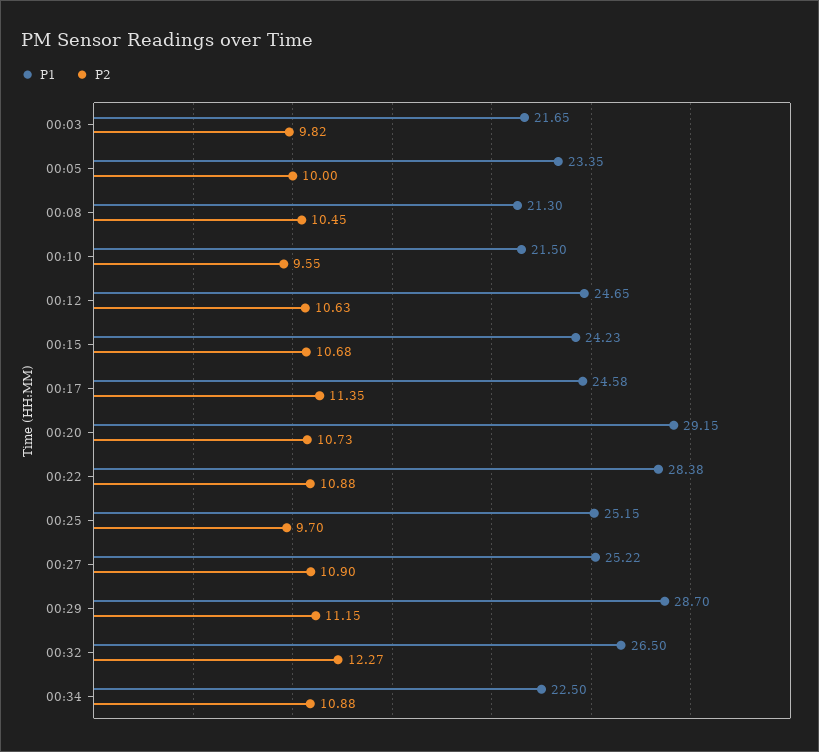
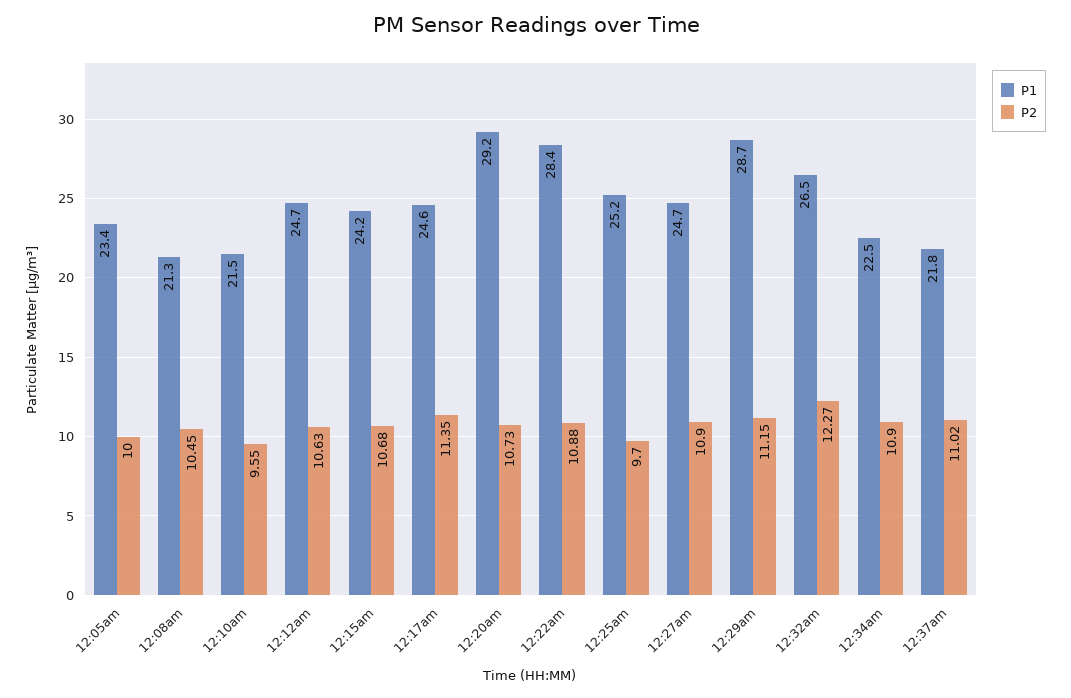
P1, 00:03: 21.65 -> none
P2, 00:03: 9.82 -> none
P1, 00:27: 25.22 -> 24.7
P2, 00:34: 10.88 -> 10.9
P1, 12:37am: none -> 21.8
P2, 12:37am: none -> 11.02

